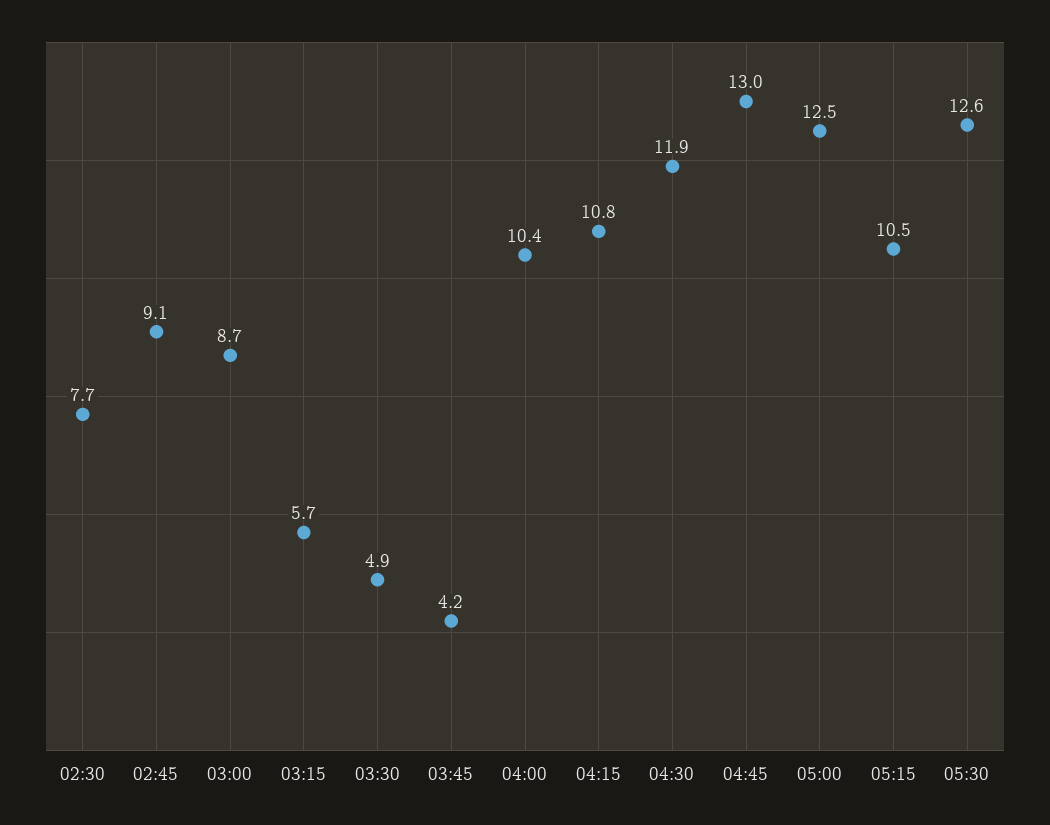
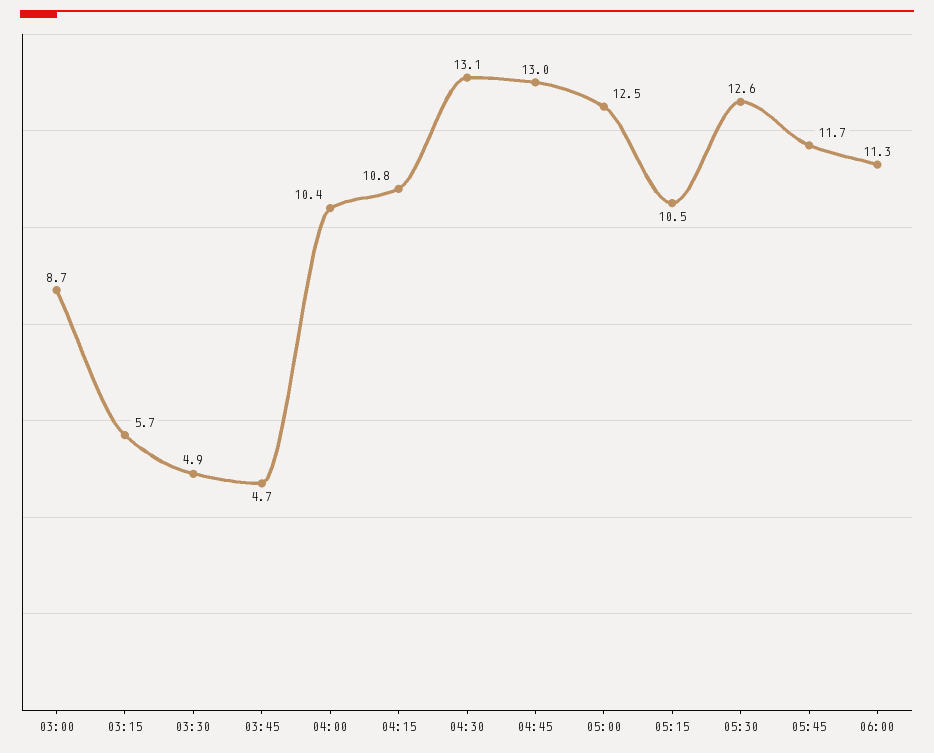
02:30: 7.7 -> none
02:45: 9.1 -> none
03:45: 4.2 -> 4.7
04:30: 11.9 -> 13.1
05:45: none -> 11.7
06:00: none -> 11.3

